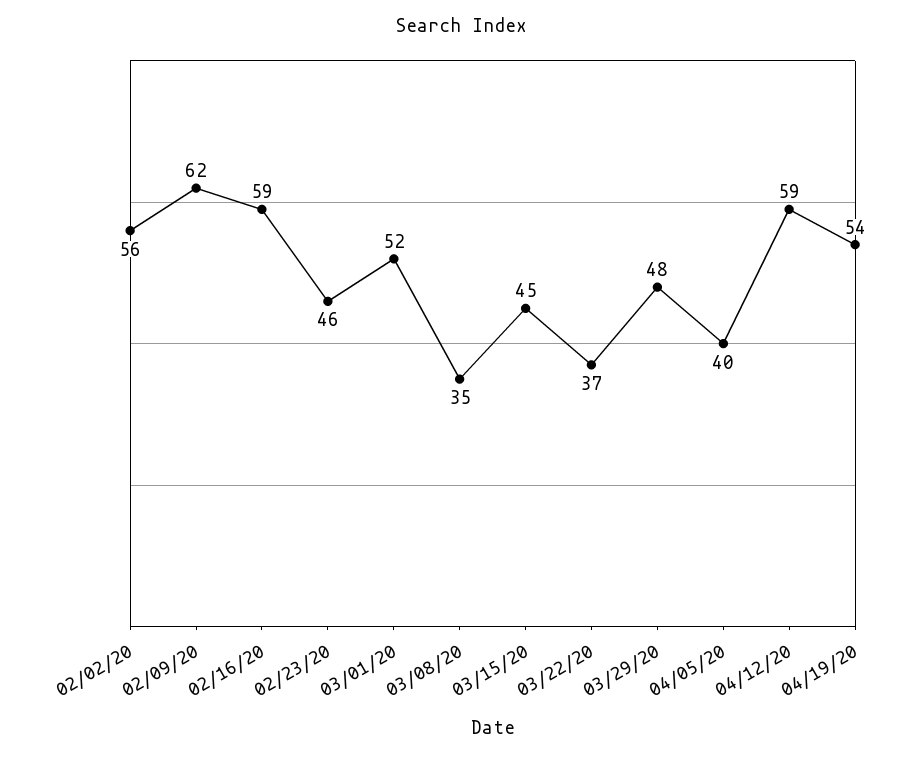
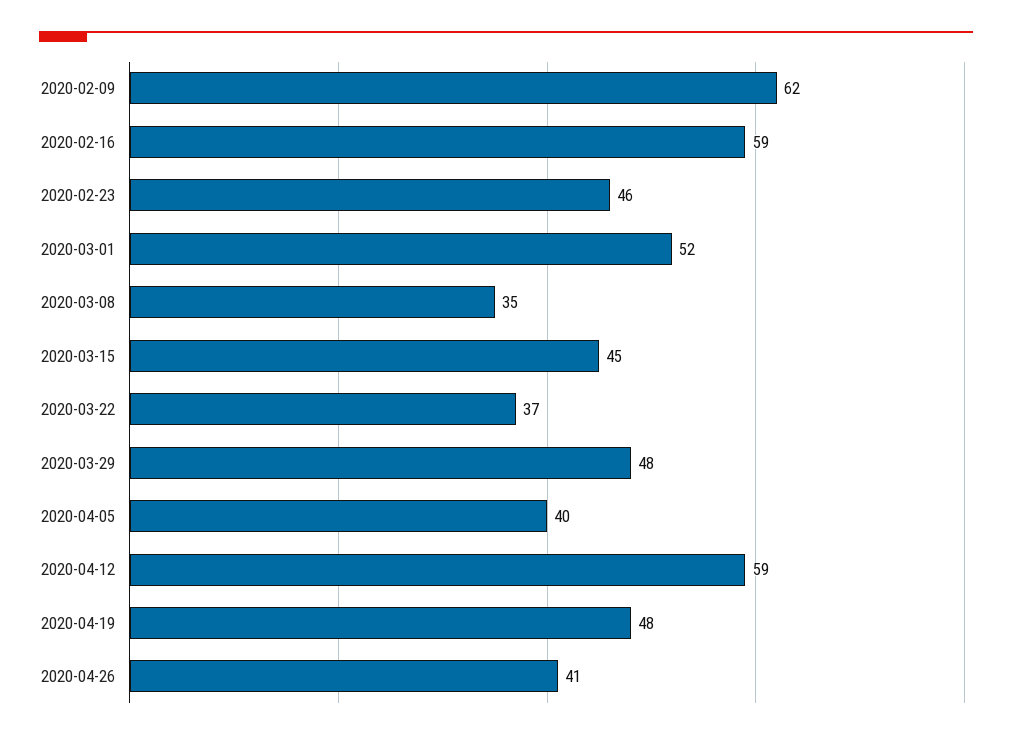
02/02/20: 56 -> none
04/19/20: 54 -> 48
2020-04-26: none -> 41

